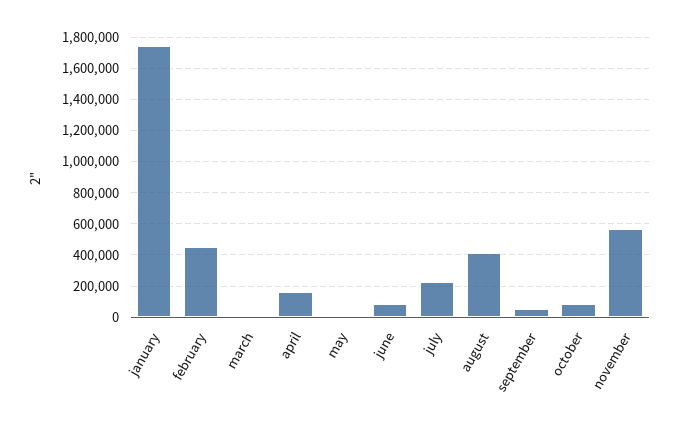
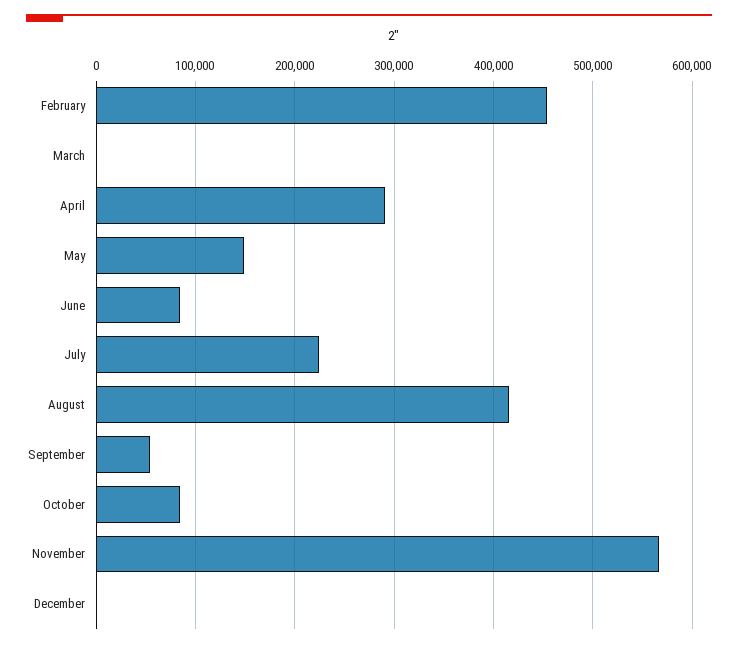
january: 1750000 -> none
april: 150000 -> 290000
may: 0 -> 150000
December: none -> 0

